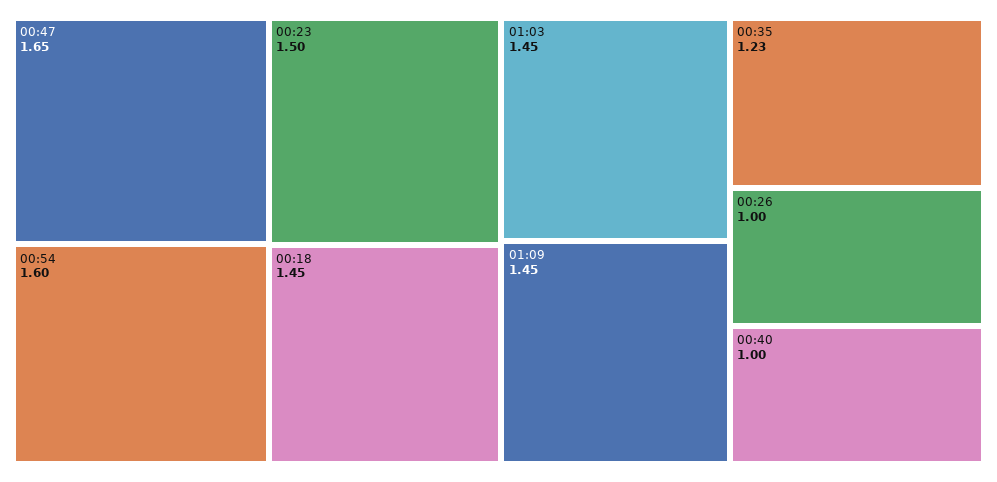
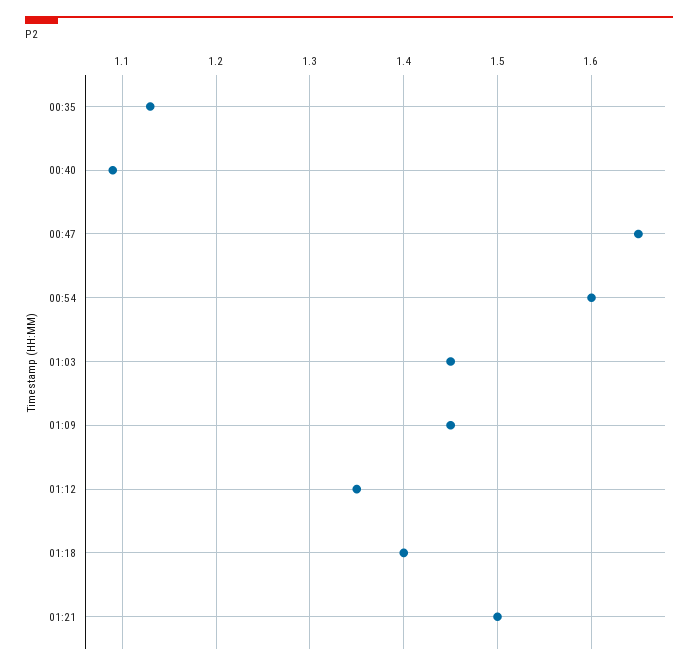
00:23: 1.5 -> none
00:18: 1.45 -> none
00:35: 1.23 -> 1.13
00:26: 1 -> none
00:40: 1 -> 1.09
01:12: none -> 1.35
01:18: none -> 1.4
01:21: none -> 1.5

